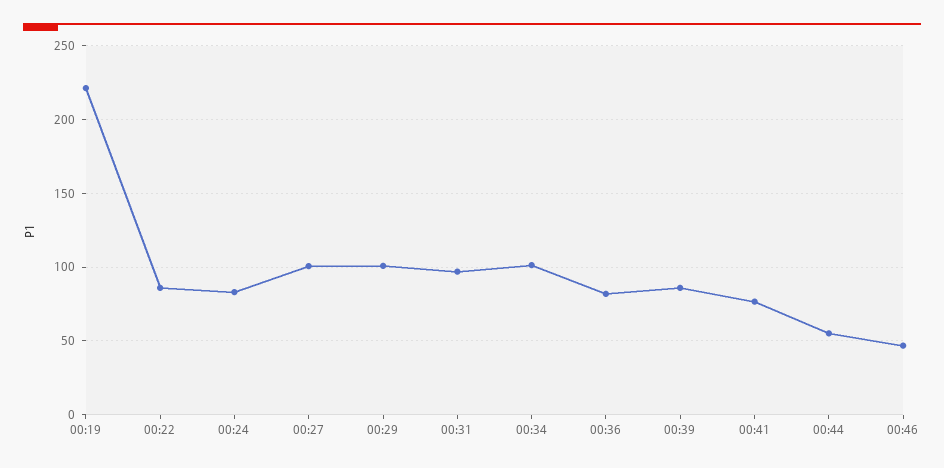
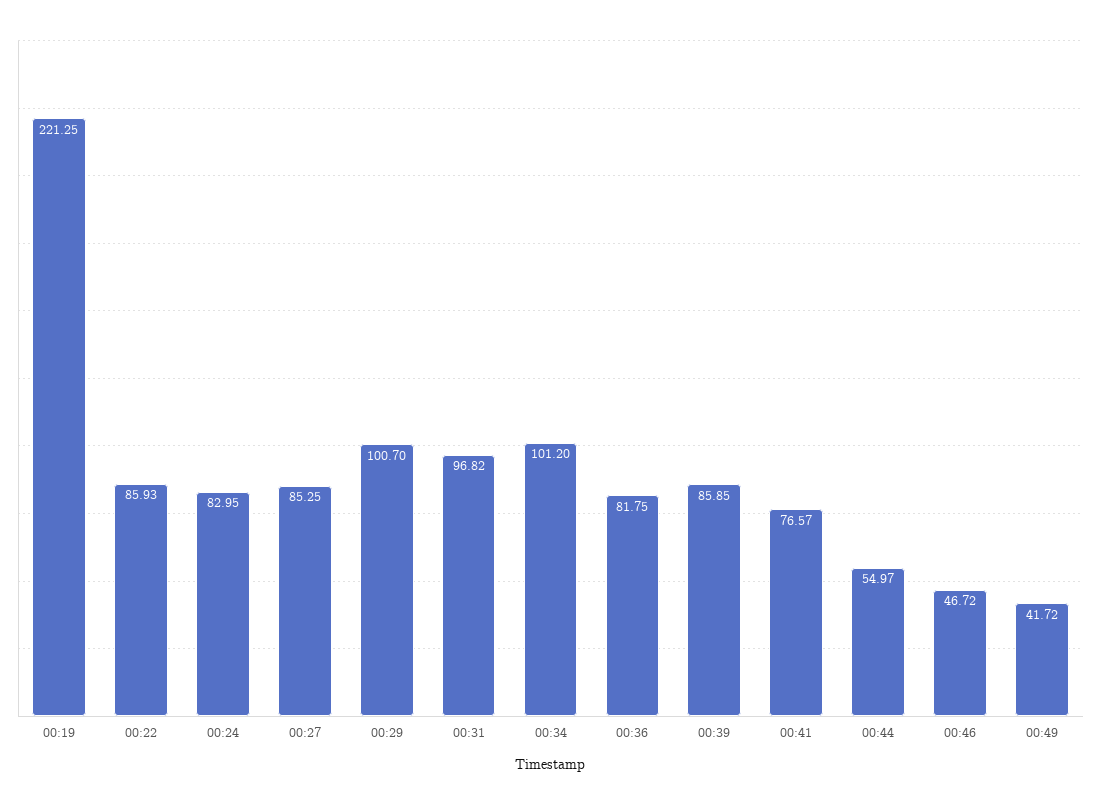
00:27: 100 -> 85.25
00:49: none -> 41.72

